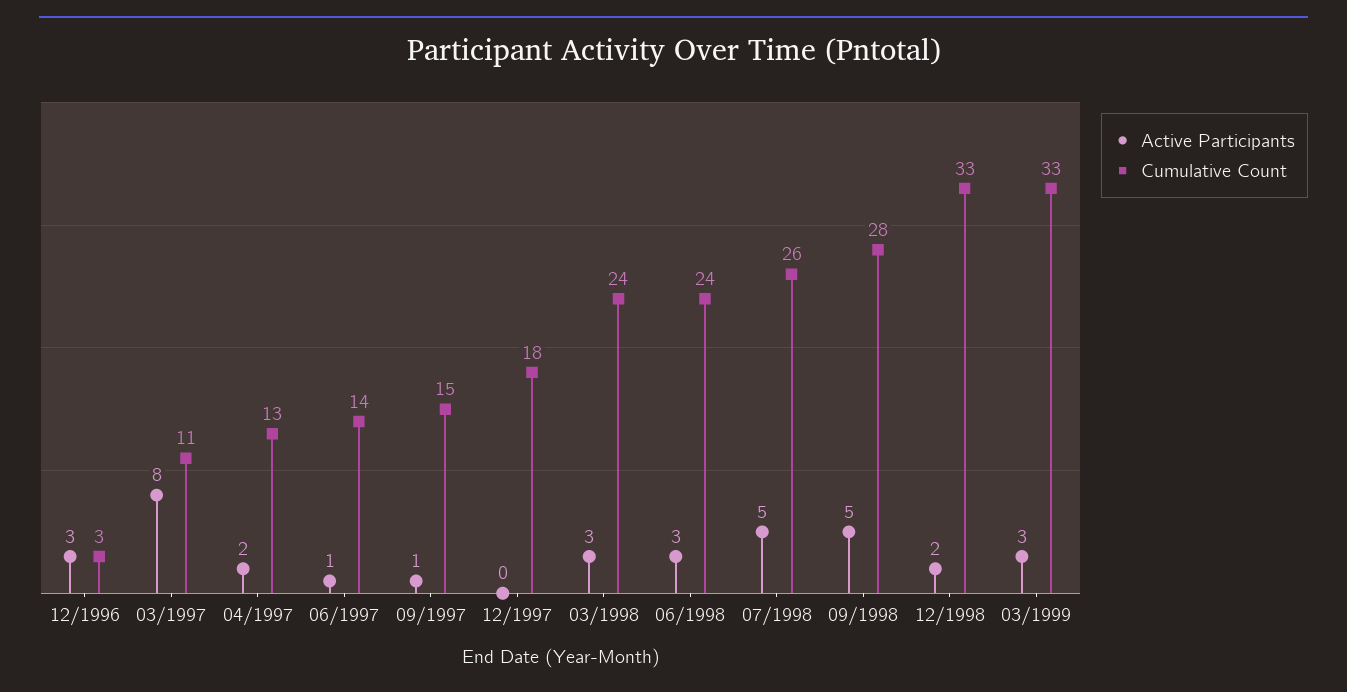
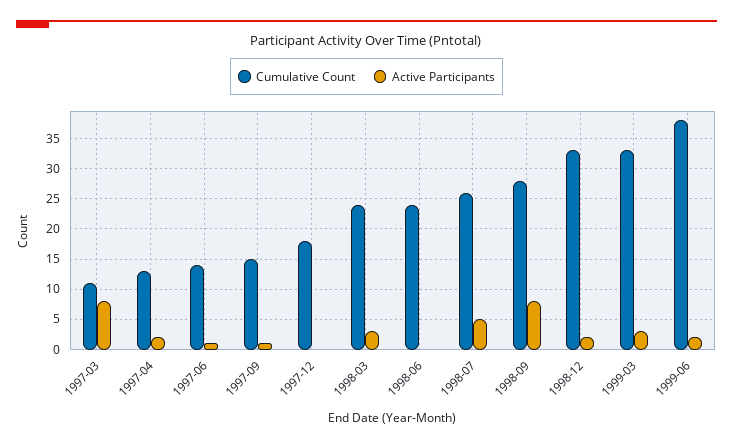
Active Participants, 12/1996: 3 -> none
Cumulative Count, 12/1996: 3 -> none
Active Participants, 06/1998: 3 -> 0
Active Participants, 09/1998: 5 -> 8
Cumulative Count, 1999-06: none -> 38
Active Participants, 1999-06: none -> 2

